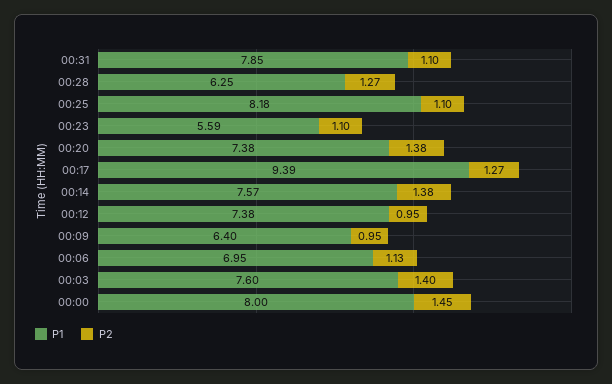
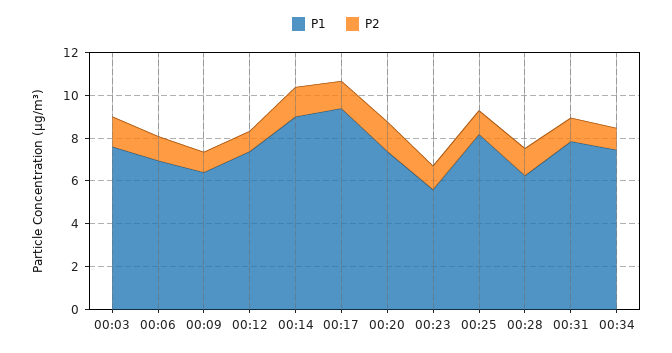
P1, 00:14: 7.57 -> 9
P1, 00:00: 8 -> none
P2, 00:00: 1.45 -> none
P1, 00:34: none -> 7.5
P2, 00:34: none -> 1

